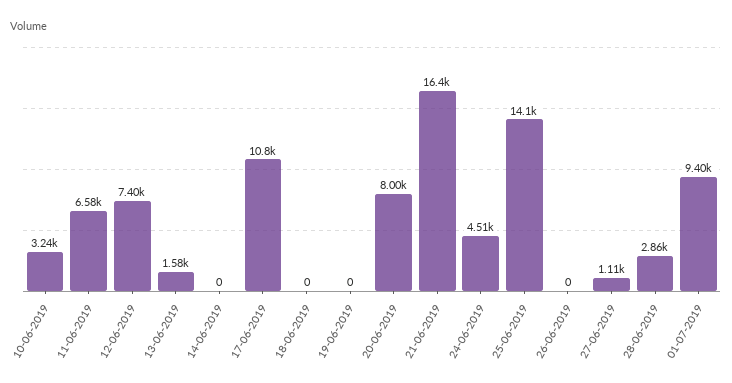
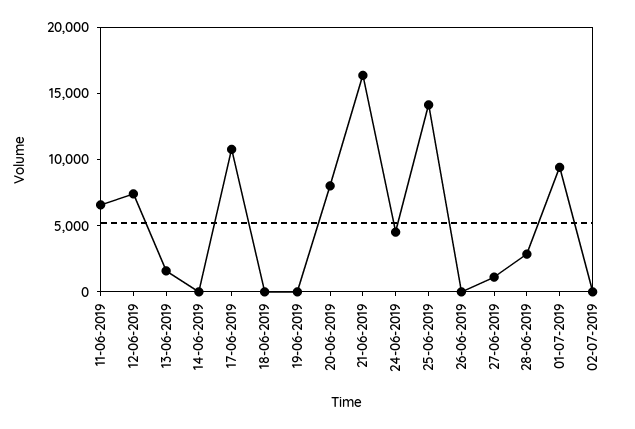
10-06-2019: 3240 -> none
02-07-2019: none -> 0

